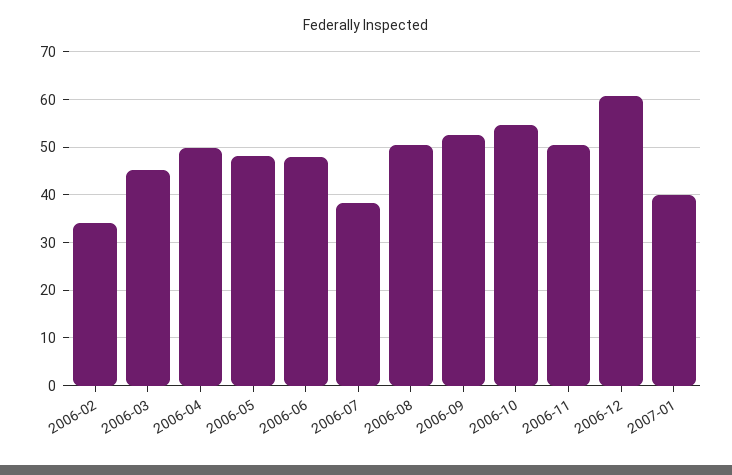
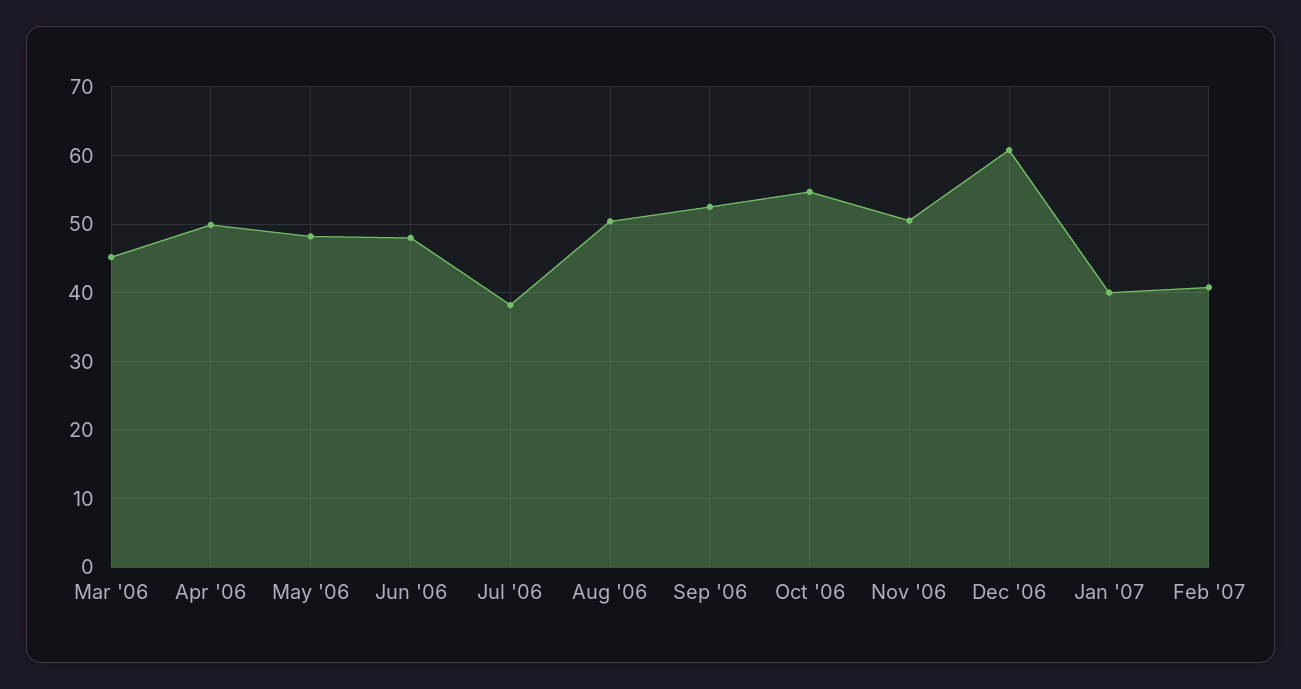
2006-02: 34 -> none
Feb '07: none -> 41

